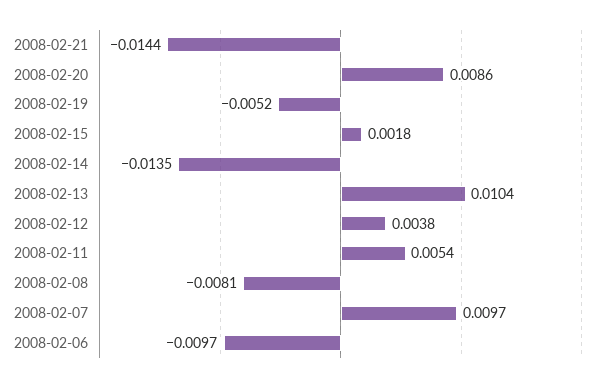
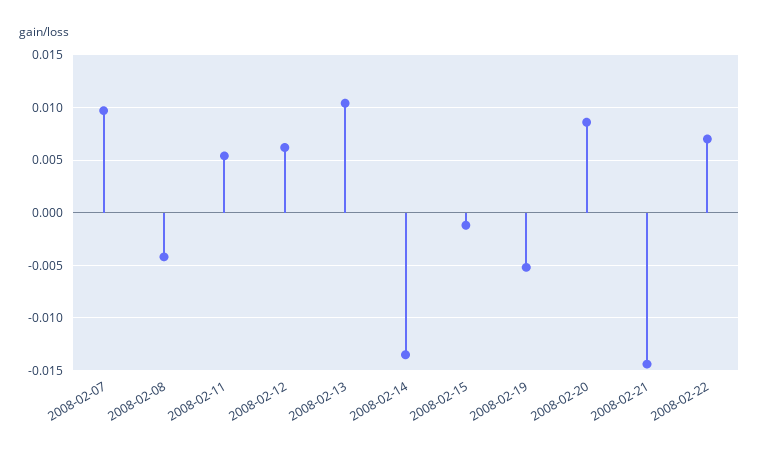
2008-02-15: 0.0018 -> -0.001
2008-02-12: 0.0038 -> 0.006
2008-02-08: -0.0081 -> -0.004
2008-02-06: -0.0097 -> none
2008-02-22: none -> 0.007

